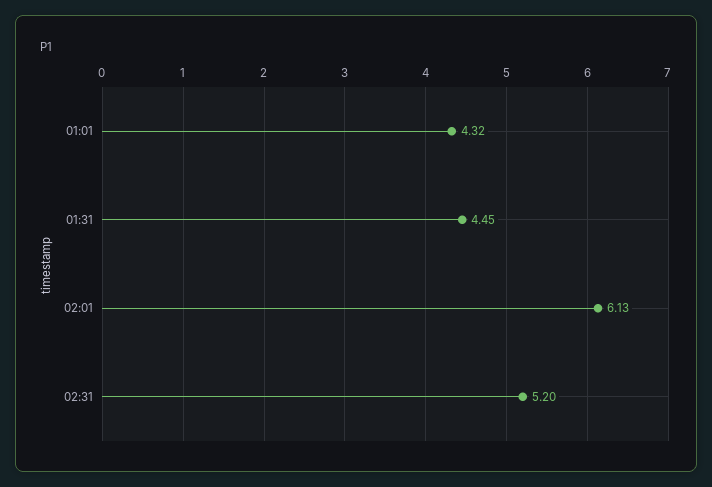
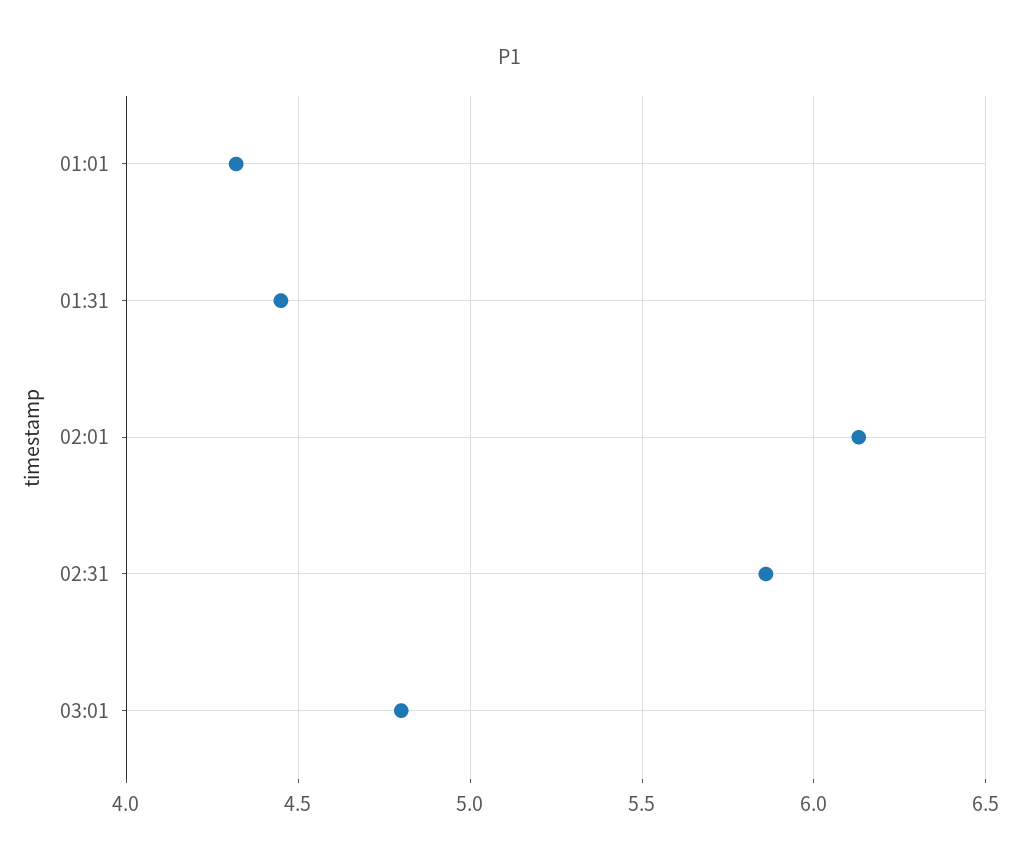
02:31: 5.2 -> 5.85
03:01: none -> 4.8

